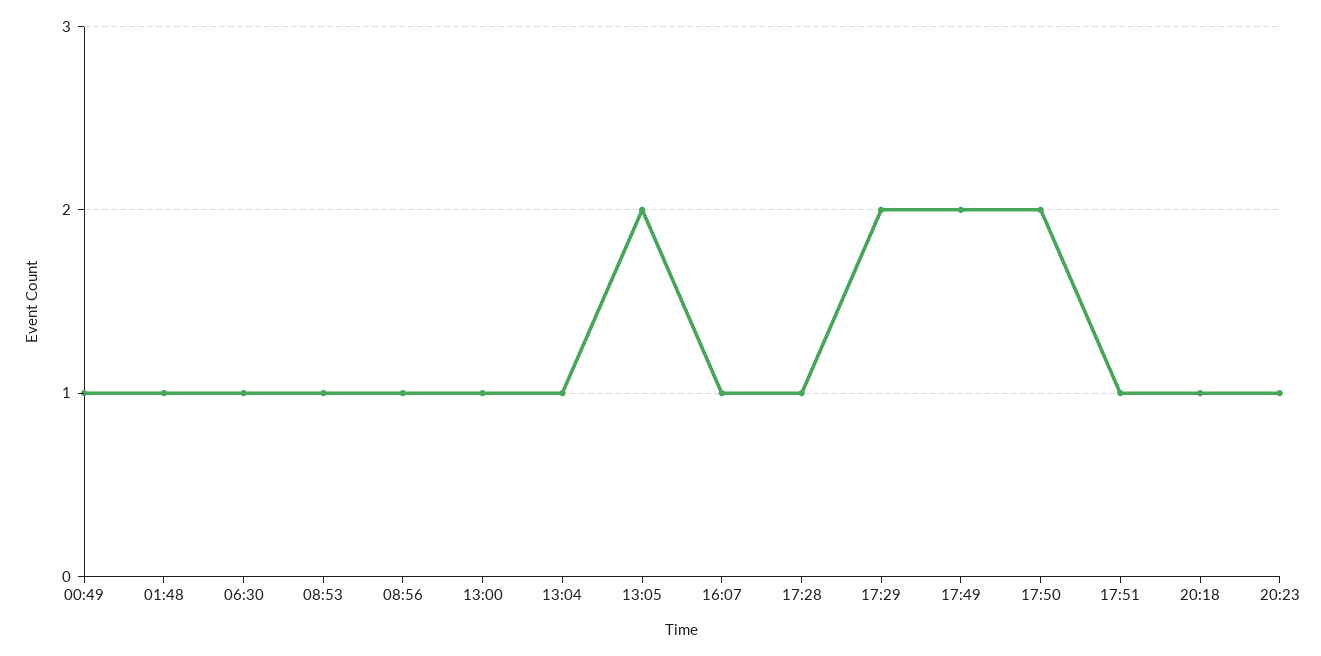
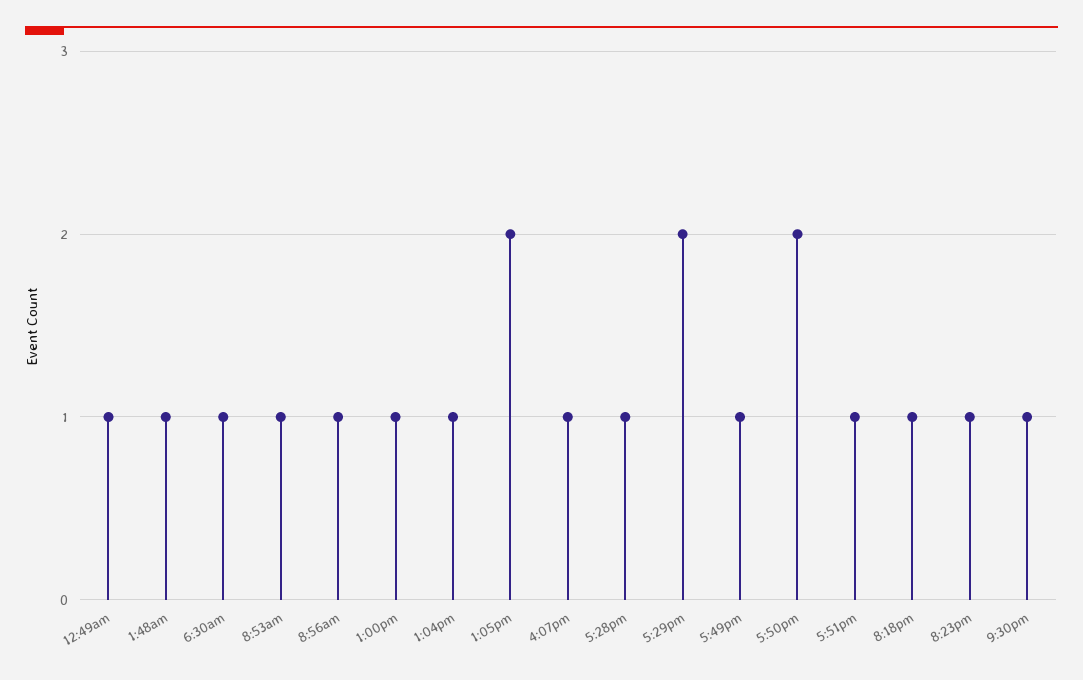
17:49: 2 -> 1
9:30pm: none -> 1

